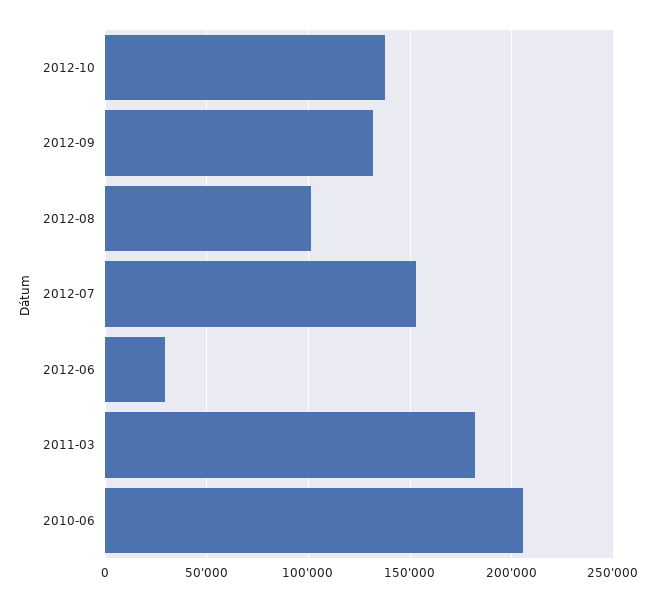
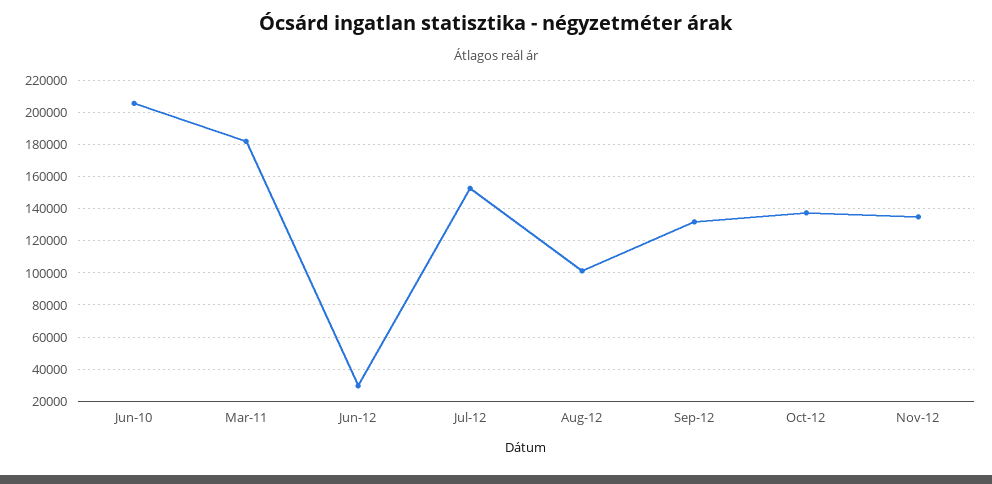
Nov-12: none -> 135000

